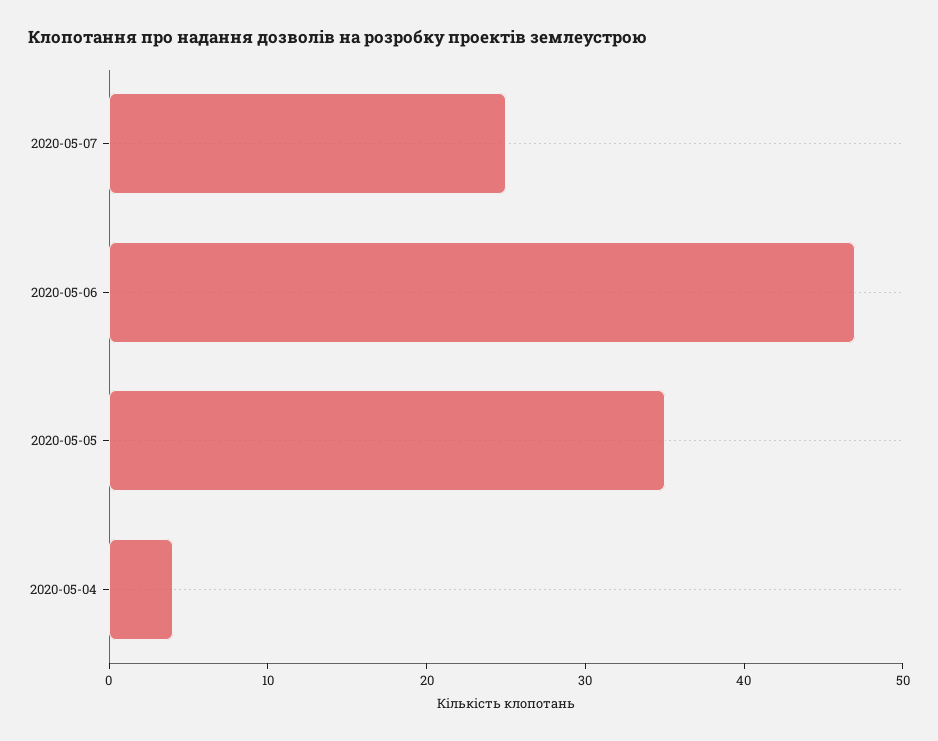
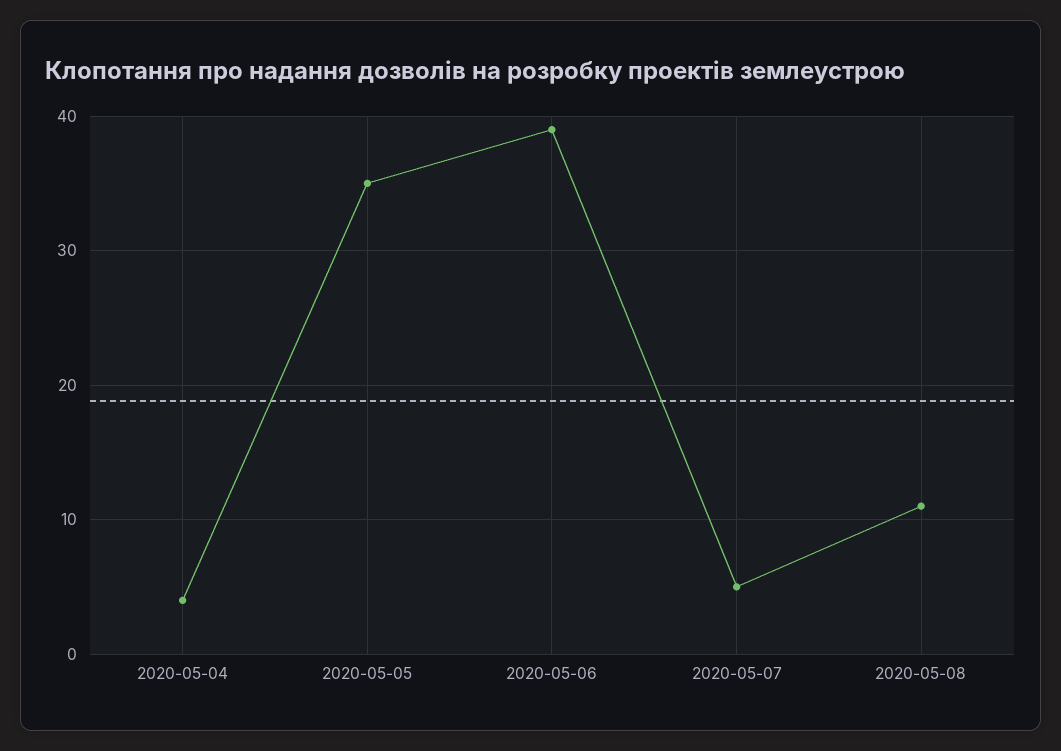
2020-05-07: 25 -> 5
2020-05-06: 47 -> 39
2020-05-08: none -> 11

